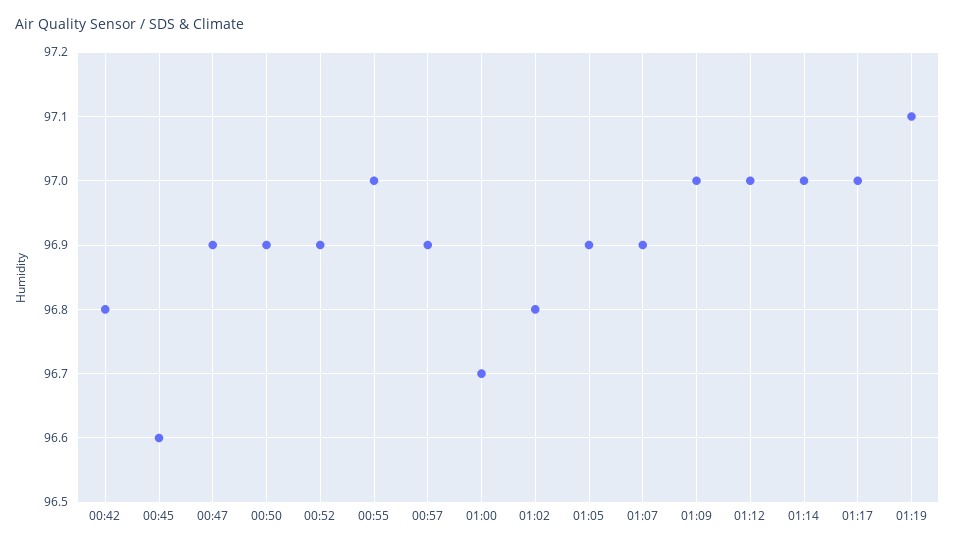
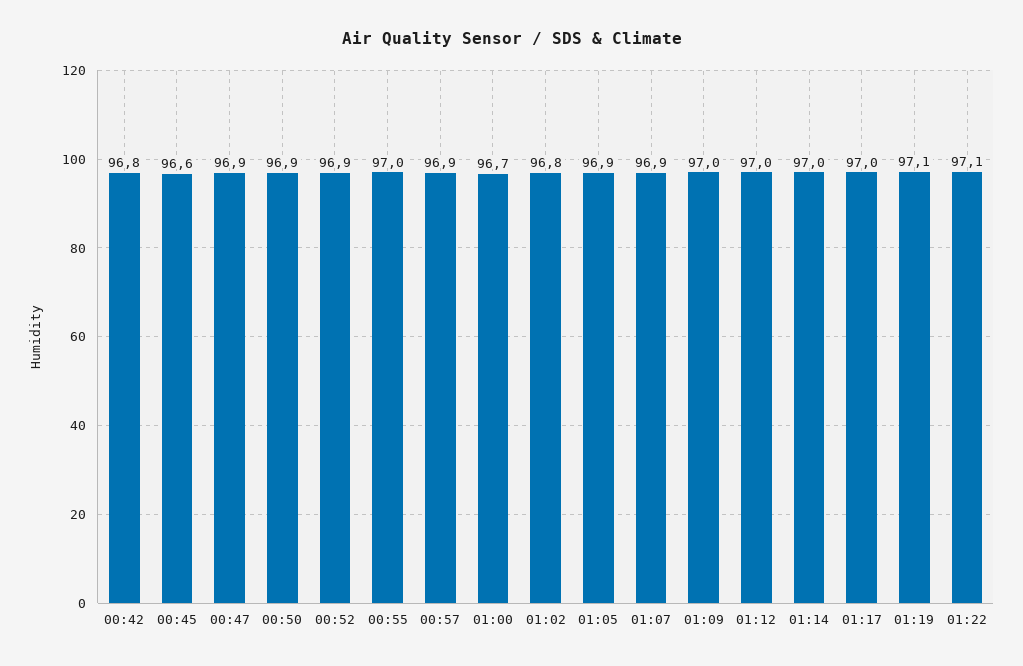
01:22: none -> 97.1

